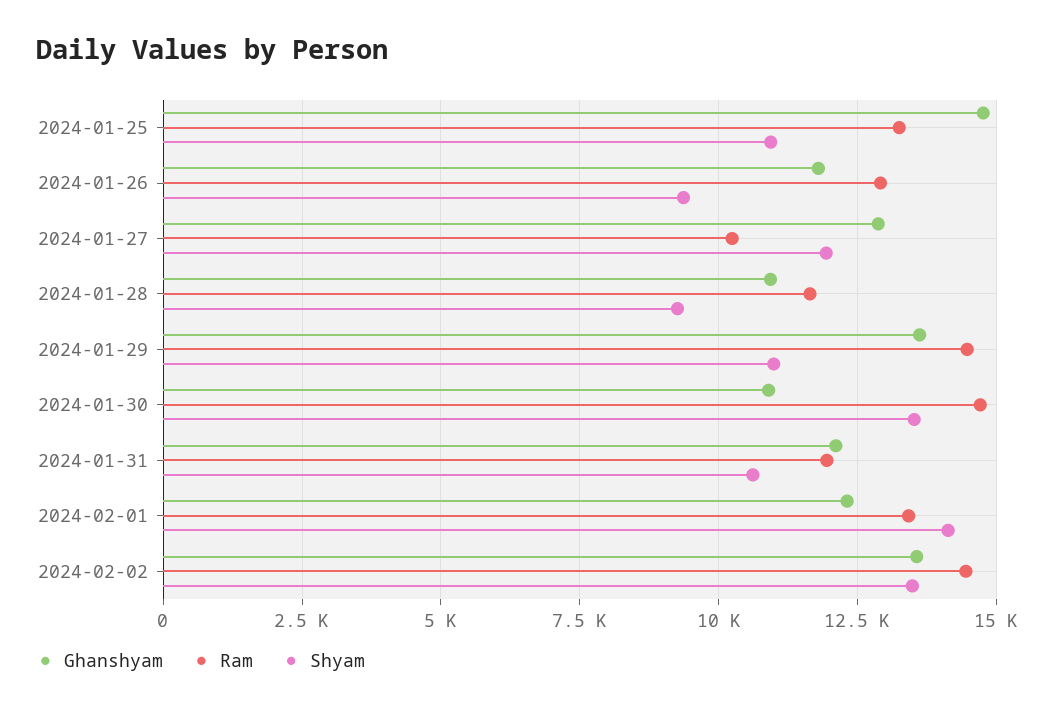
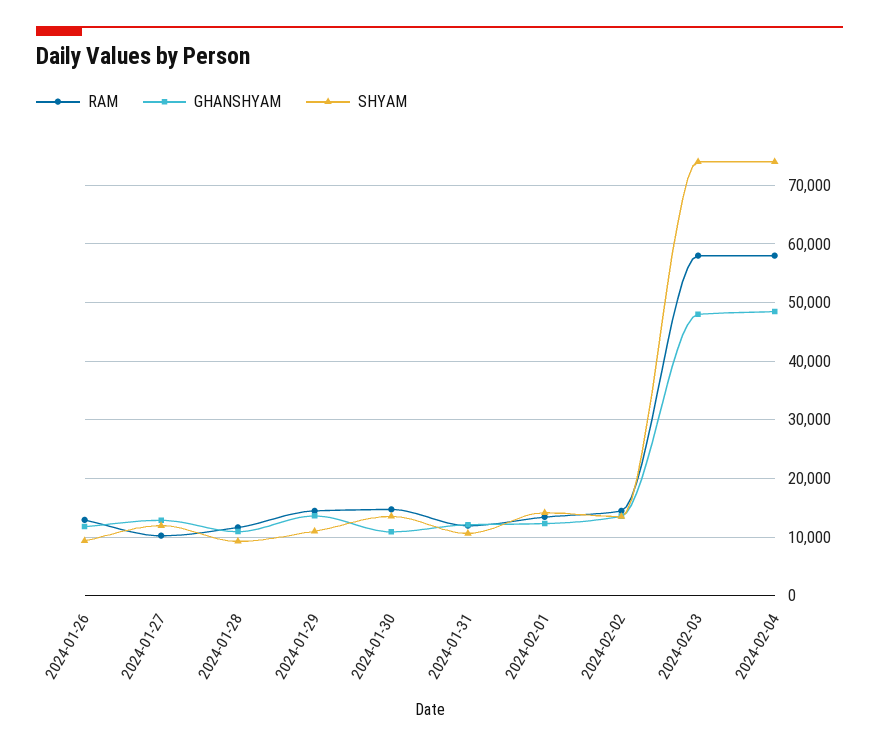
Ghanshyam, 2024-01-25: 14750 -> none
Ram, 2024-01-25: 13250 -> none
Shyam, 2024-01-25: 11000 -> none
Ram, 2024-02-03: none -> 58000
Ghanshyam, 2024-02-03: none -> 48000
Shyam, 2024-02-03: none -> 74000
Ram, 2024-02-04: none -> 58000
Ghanshyam, 2024-02-04: none -> 48000
Shyam, 2024-02-04: none -> 74000

